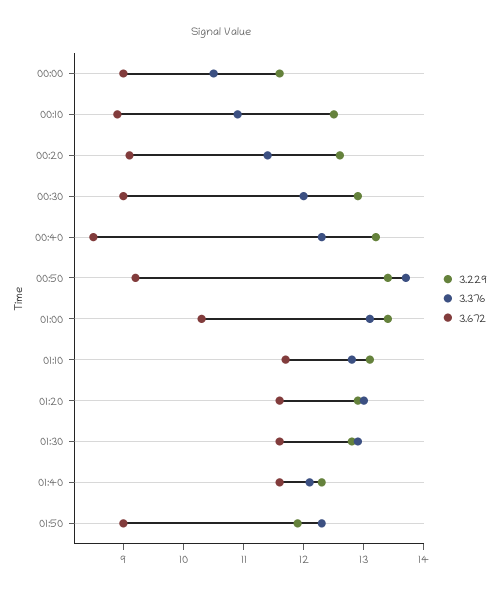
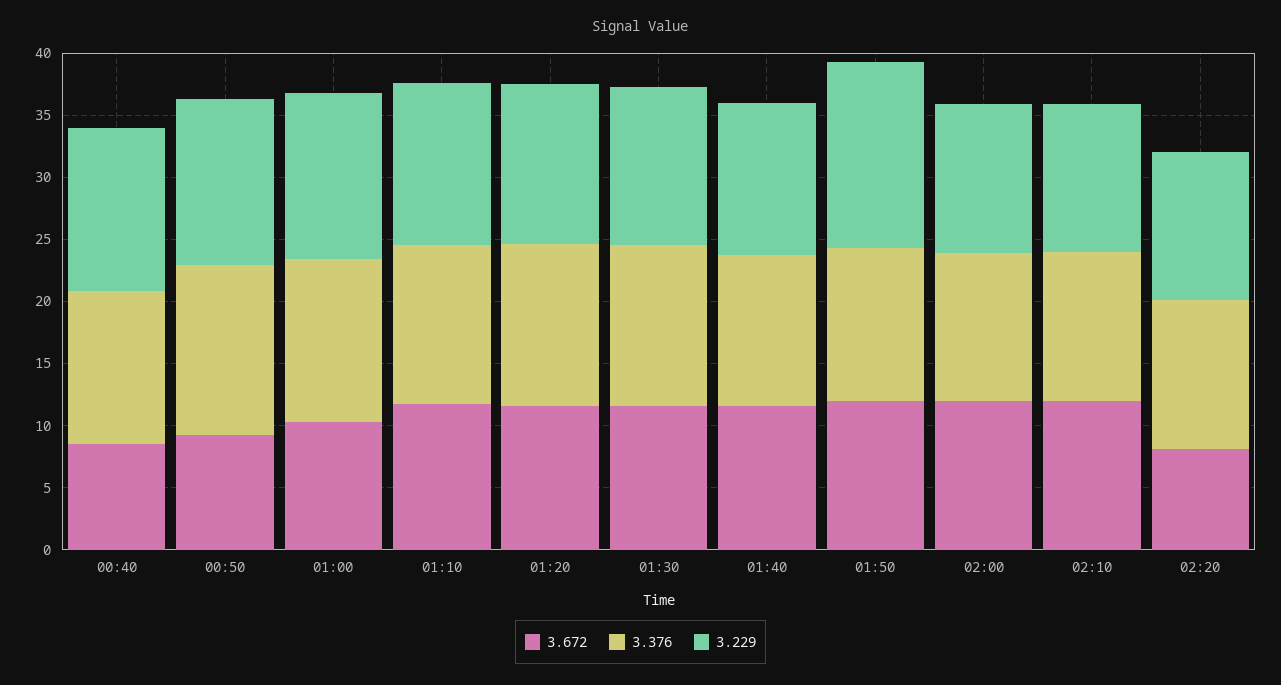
3.229, 00:00: 11.5 -> none
3.376, 00:00: 10.5 -> none
3.672, 00:00: 9 -> none
3.229, 00:10: 12.5 -> none
3.376, 00:10: 11 -> none
3.672, 00:10: 9 -> none
3.229, 00:20: 12.5 -> none
3.376, 00:20: 11.5 -> none
3.672, 00:20: 9 -> none
3.229, 00:30: 13 -> none
3.376, 00:30: 12 -> none
3.672, 00:30: 9 -> none
3.229, 01:50: 12 -> 15
3.672, 01:50: 9 -> 12
3.672, 02:00: none -> 12
3.376, 02:00: none -> 12
3.229, 02:00: none -> 12
3.672, 02:10: none -> 12
3.376, 02:10: none -> 12
3.229, 02:10: none -> 12
3.672, 02:20: none -> 8
3.376, 02:20: none -> 12
3.229, 02:20: none -> 12

